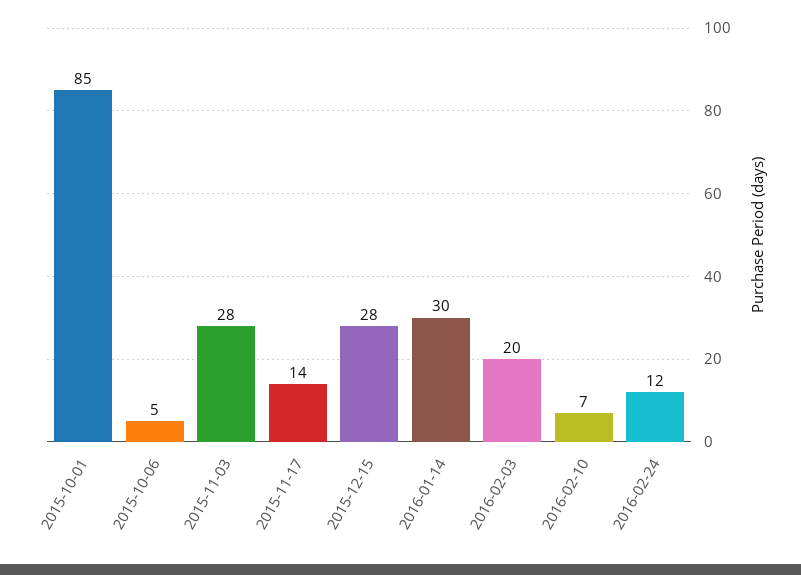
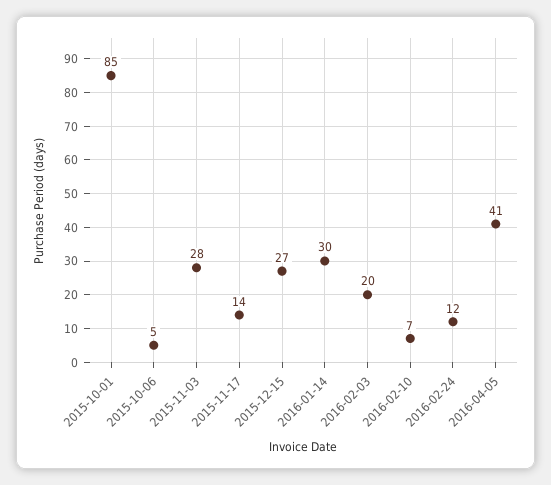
2015-12-15: 28 -> 27
2016-04-05: none -> 41

